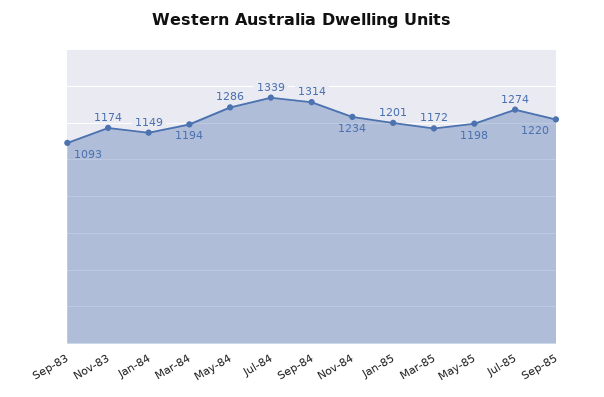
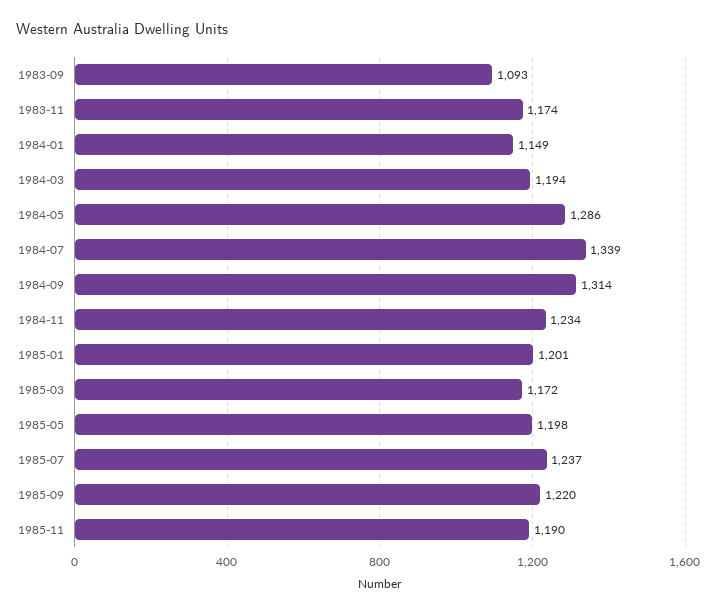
Jul-85: 1274 -> 1237
1985-11: none -> 1190

